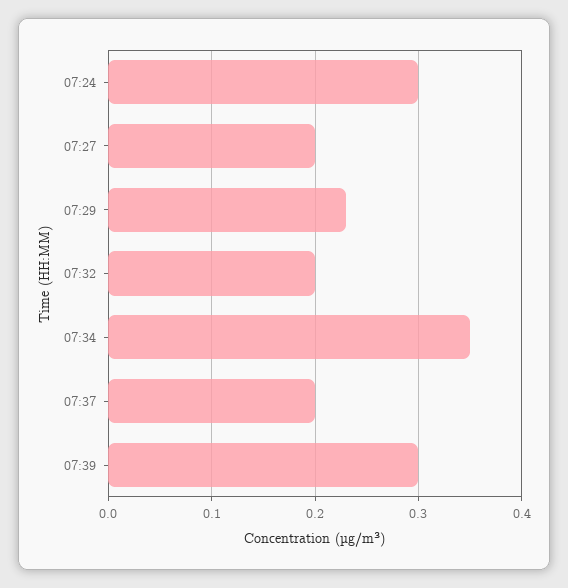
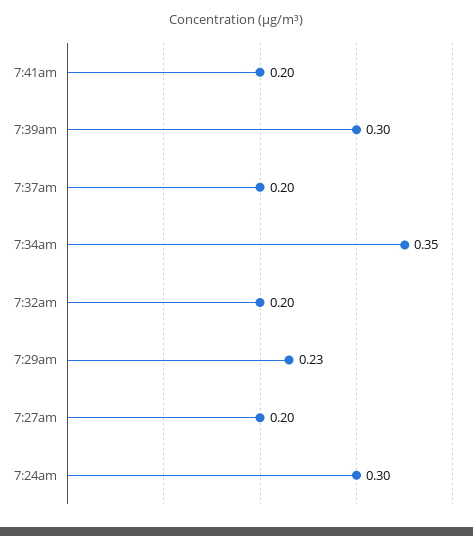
7:41am: none -> 0.2

